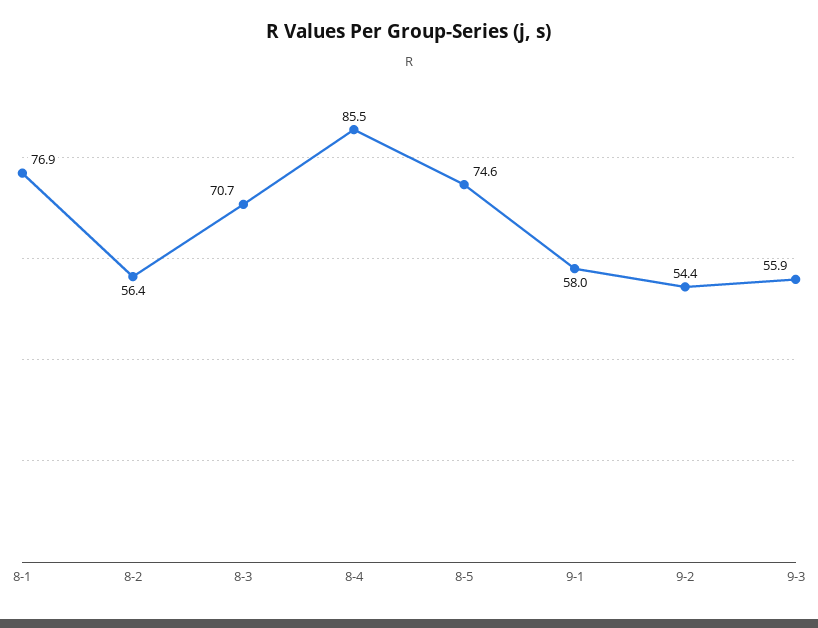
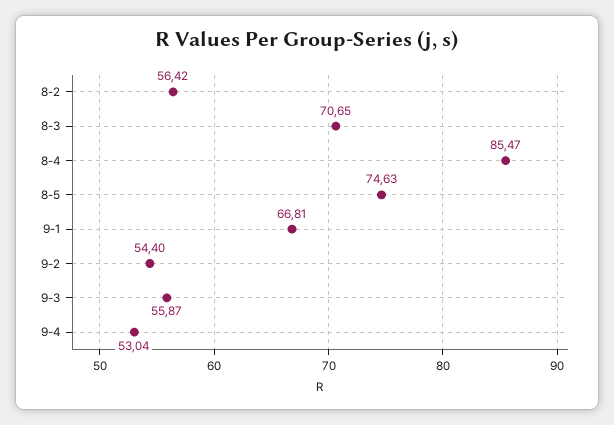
8-1: 76.9 -> none
9-1: 58 -> 66.81
9-4: none -> 53.04

